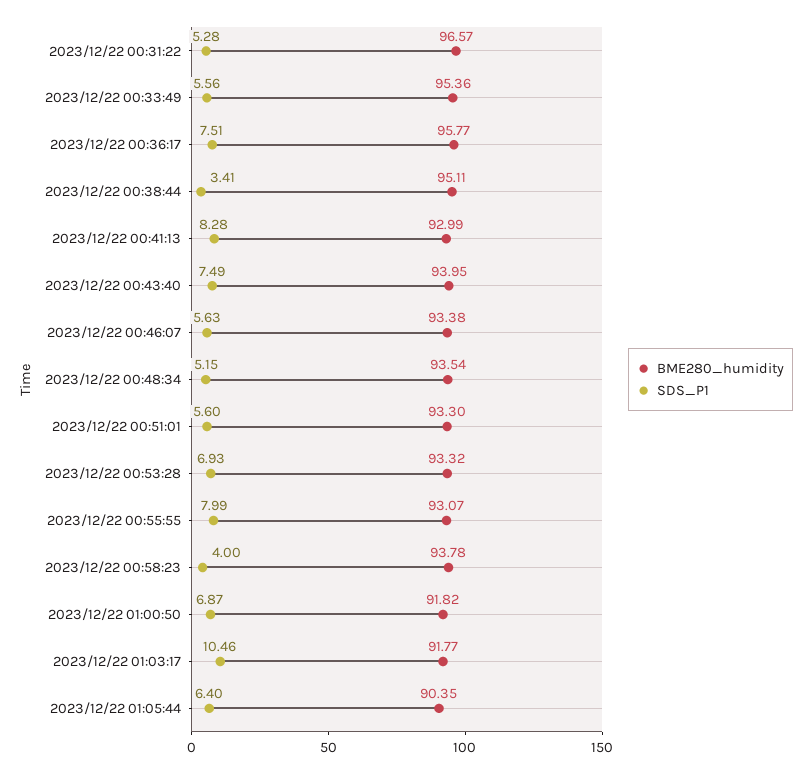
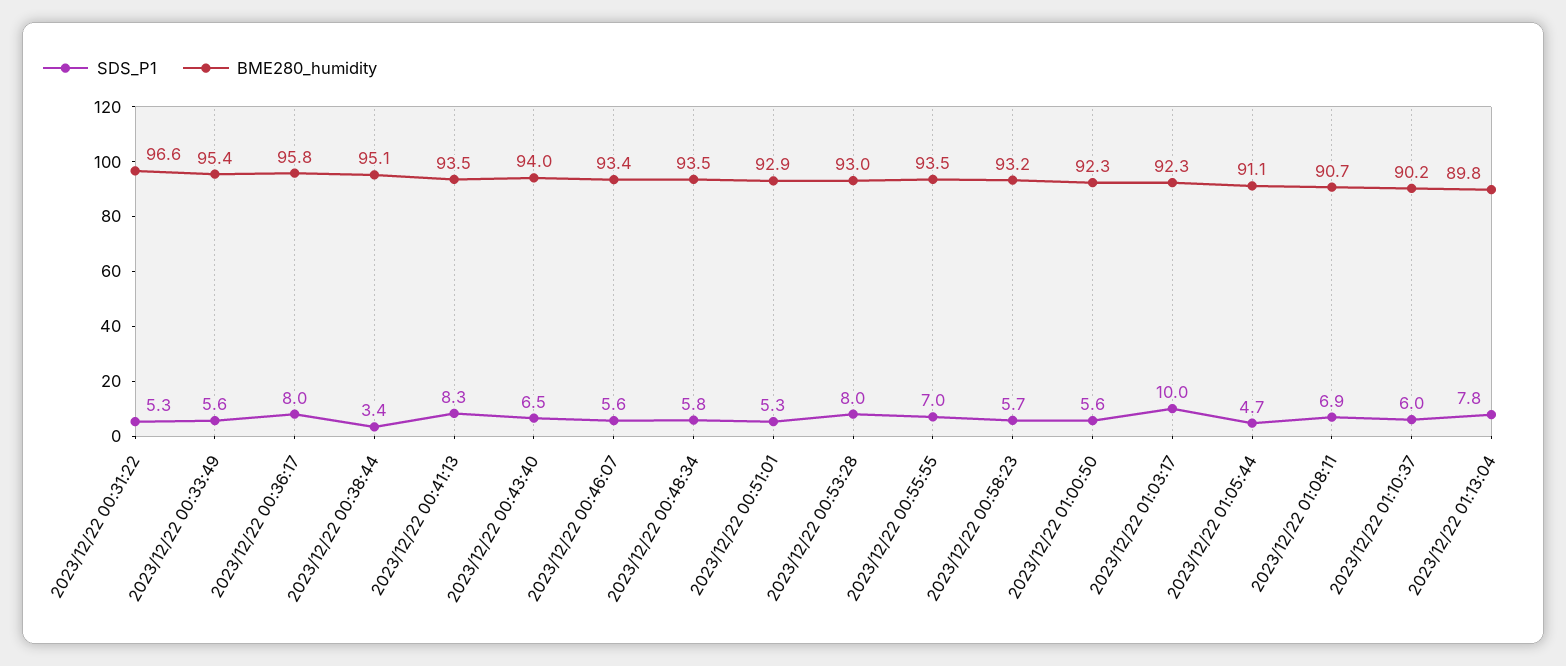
SDS_P1, 2023/12/22 00:36:17: 7.51 -> 8
BME280_humidity, 2023/12/22 00:41:13: 92.99 -> 93.5
SDS_P1, 2023/12/22 00:43:40: 7.49 -> 6.5
SDS_P1, 2023/12/22 00:48:34: 5.15 -> 5.8
BME280_humidity, 2023/12/22 00:51:01: 93.3 -> 92.9
SDS_P1, 2023/12/22 00:51:01: 5.6 -> 5.3
BME280_humidity, 2023/12/22 00:53:28: 93.32 -> 93
SDS_P1, 2023/12/22 00:53:28: 6.93 -> 8
BME280_humidity, 2023/12/22 00:55:55: 93.07 -> 93.5
SDS_P1, 2023/12/22 00:55:55: 7.99 -> 7
BME280_humidity, 2023/12/22 00:58:23: 93.78 -> 93.2
SDS_P1, 2023/12/22 00:58:23: 4 -> 5.7
BME280_humidity, 2023/12/22 01:00:50: 91.82 -> 92.3
SDS_P1, 2023/12/22 01:00:50: 6.87 -> 5.6
BME280_humidity, 2023/12/22 01:03:17: 91.77 -> 92.3
SDS_P1, 2023/12/22 01:03:17: 10.46 -> 10
BME280_humidity, 2023/12/22 01:05:44: 90.35 -> 91.1
SDS_P1, 2023/12/22 01:05:44: 6.4 -> 4.7
SDS_P1, 2023/12/22 01:08:11: none -> 6.9
BME280_humidity, 2023/12/22 01:08:11: none -> 90.7
SDS_P1, 2023/12/22 01:10:37: none -> 6
BME280_humidity, 2023/12/22 01:10:37: none -> 90.2
SDS_P1, 2023/12/22 01:13:04: none -> 7.8
BME280_humidity, 2023/12/22 01:13:04: none -> 89.8

